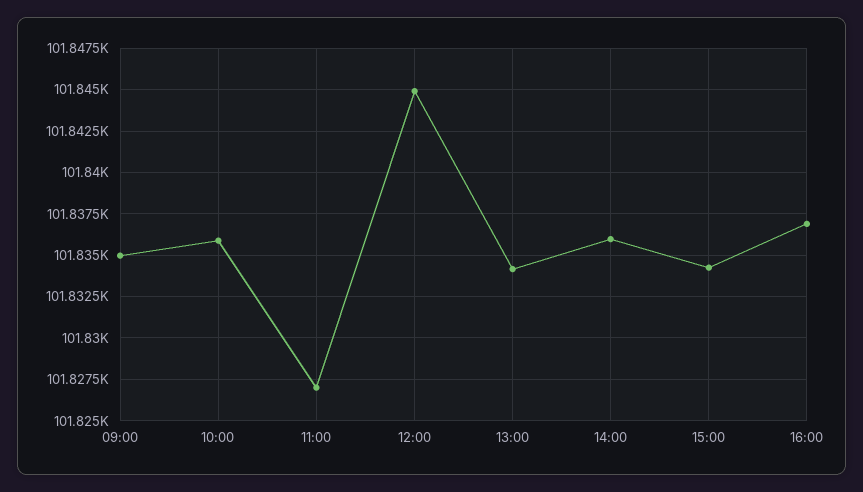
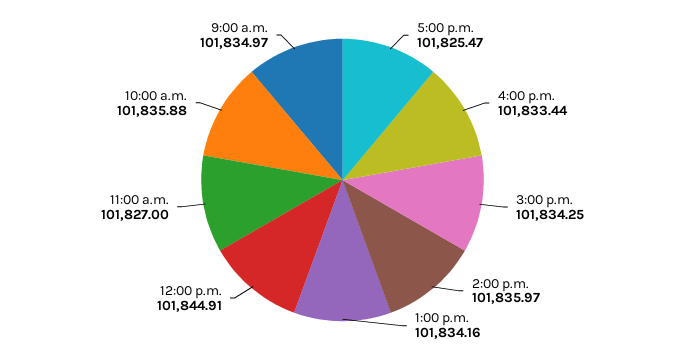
16:00: 101837 -> 101833.44
5:00 p.m.: none -> 101825.47

